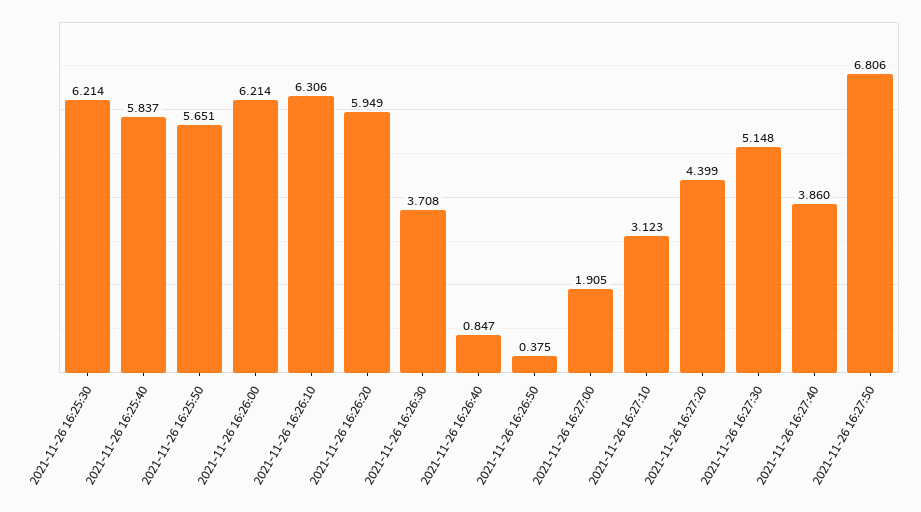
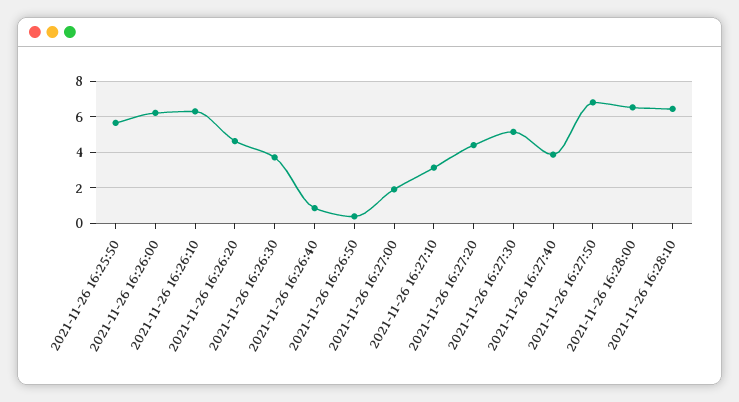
2021-11-26 16:25:30: 6.214 -> none
2021-11-26 16:25:40: 5.837 -> none
2021-11-26 16:26:20: 5.949 -> 4.5
2021-11-26 16:28:00: none -> 6.5
2021-11-26 16:28:10: none -> 6.5

